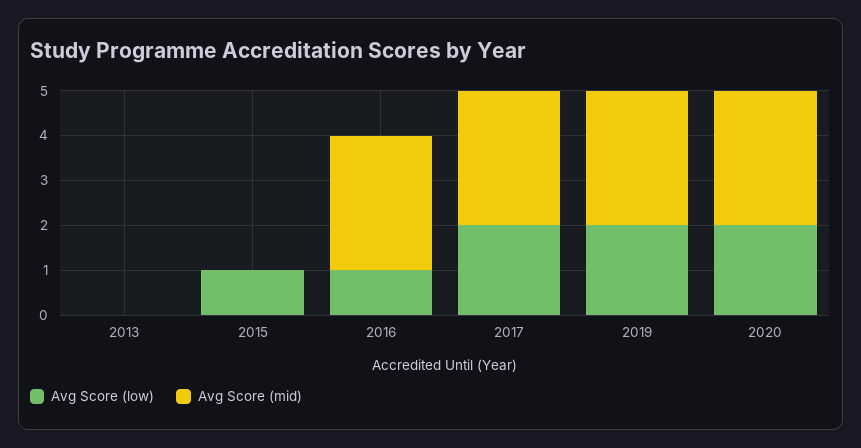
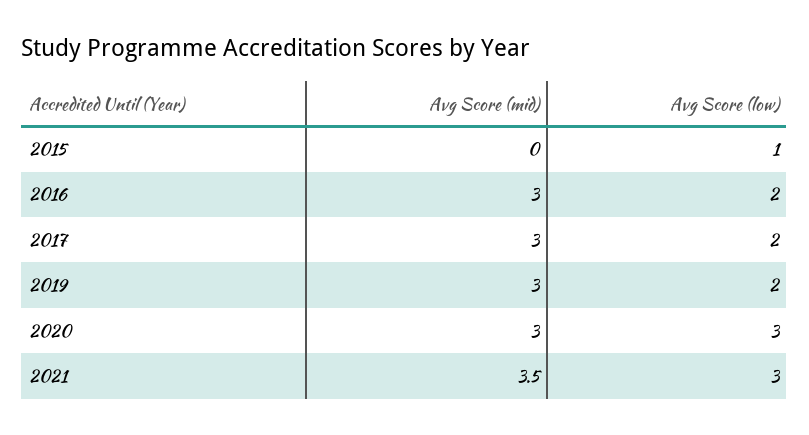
Avg Score (low), 2013: 0 -> none
Avg Score (mid), 2013: 0 -> none
Avg Score (low), 2016: 1 -> 2
Avg Score (low), 2020: 2 -> 3
Avg Score (mid), 2021: none -> 3.5
Avg Score (low), 2021: none -> 3

